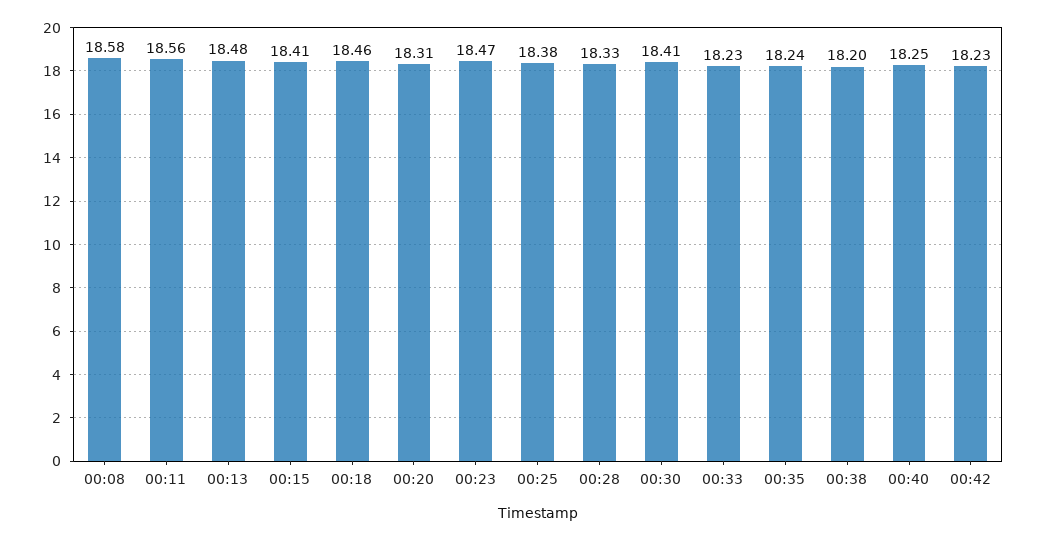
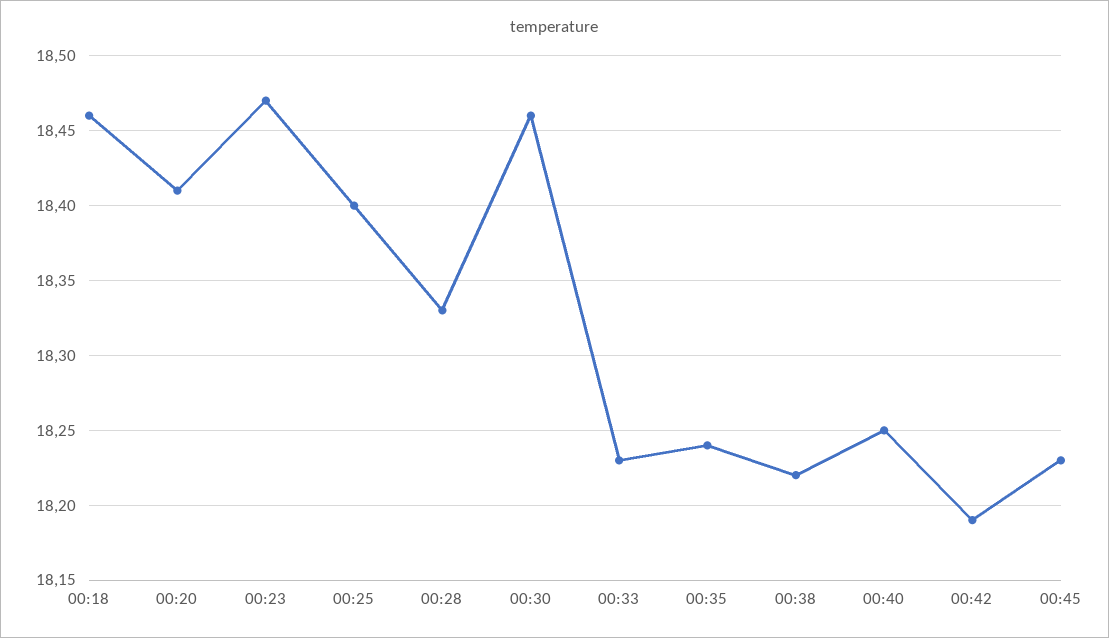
00:08: 18.58 -> none
00:11: 18.56 -> none
00:13: 18.48 -> none
00:15: 18.41 -> none
00:20: 18.31 -> 18.41
00:25: 18.38 -> 18.4
00:30: 18.41 -> 18.46
00:38: 18.2 -> 18.22
00:42: 18.23 -> 18.19
00:45: none -> 18.23

